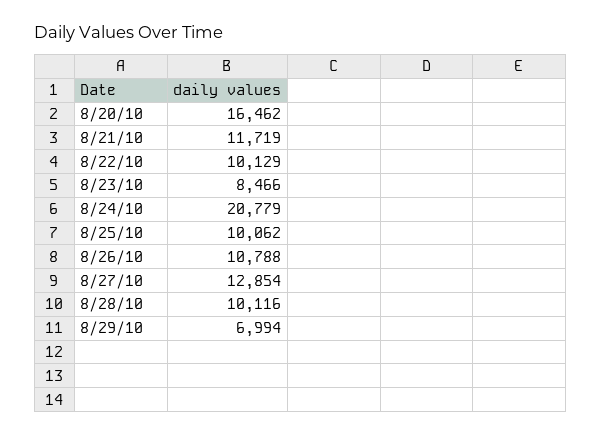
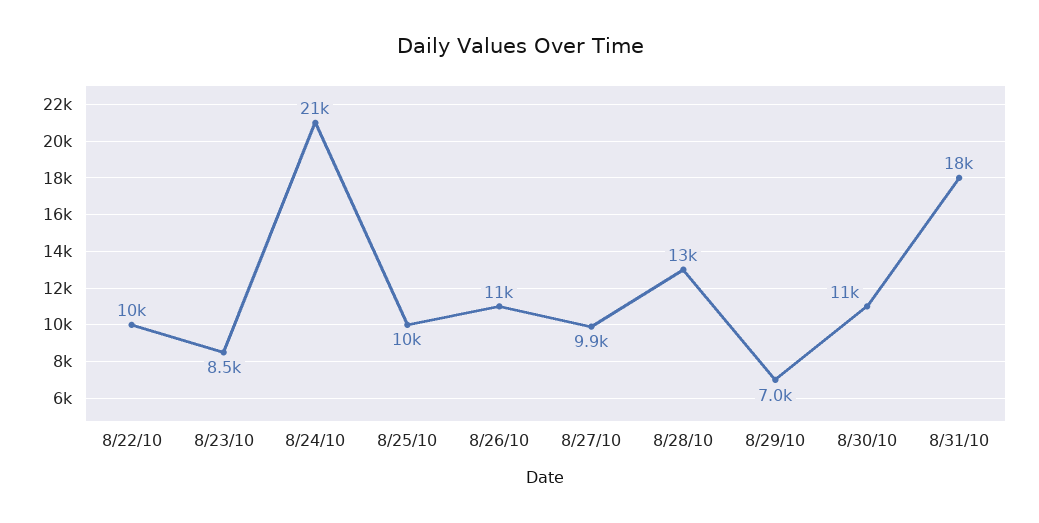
8/20/10: 16462 -> none
8/21/10: 11719 -> none
8/27/10: 12854 -> 9900
8/28/10: 10116 -> 13000
8/30/10: none -> 11000
8/31/10: none -> 18000

